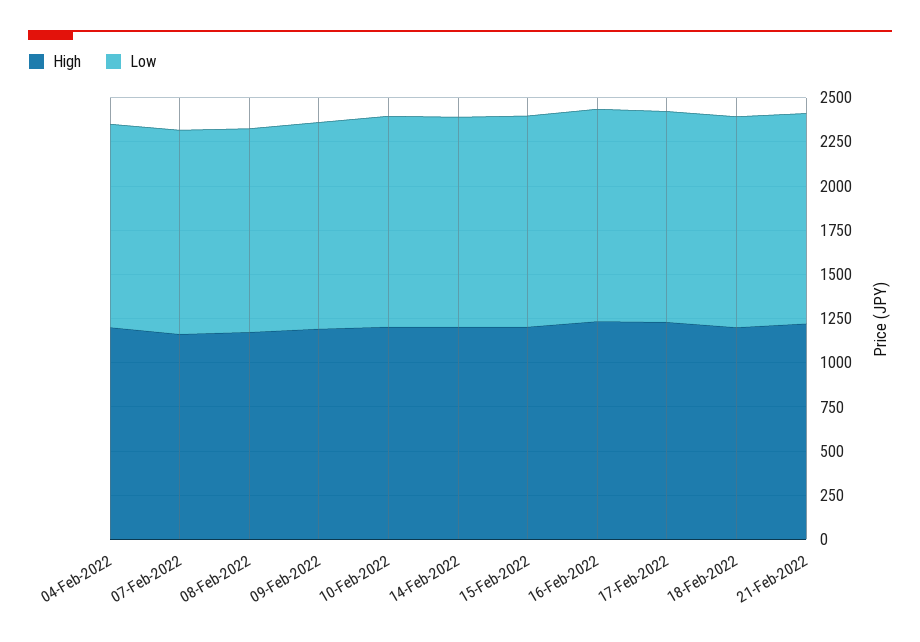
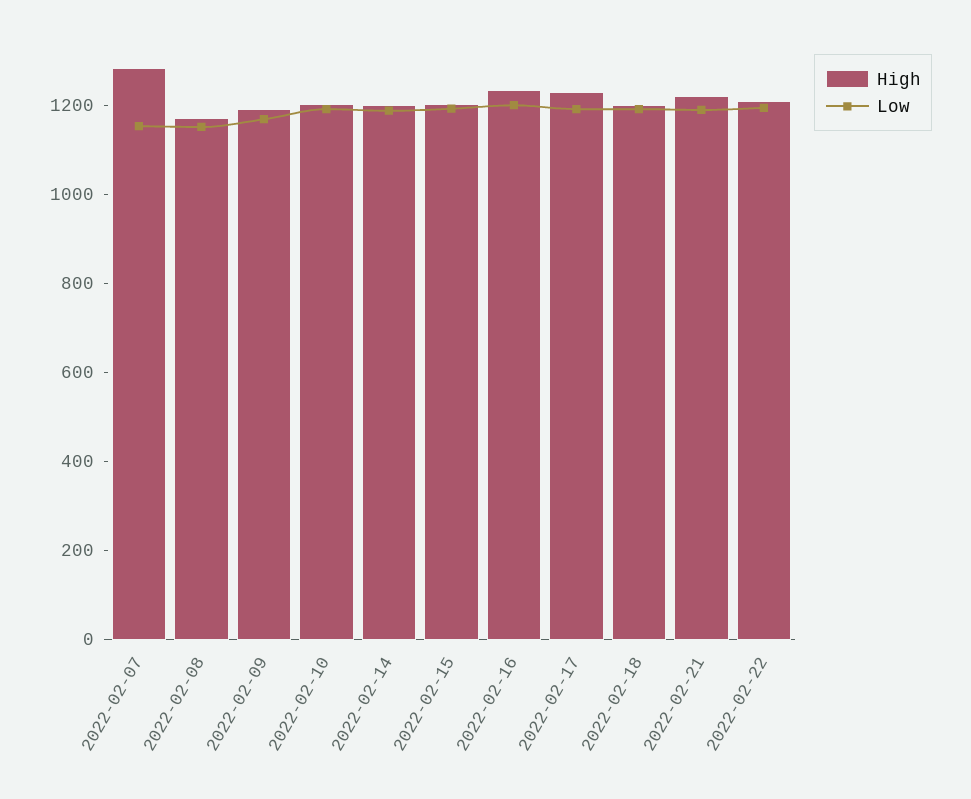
High, 04-Feb-2022: 1200 -> none
Low, 04-Feb-2022: 1150 -> none
High, 07-Feb-2022: 1150 -> 1300
High, 2022-02-22: none -> 1200
Low, 2022-02-22: none -> 1200

